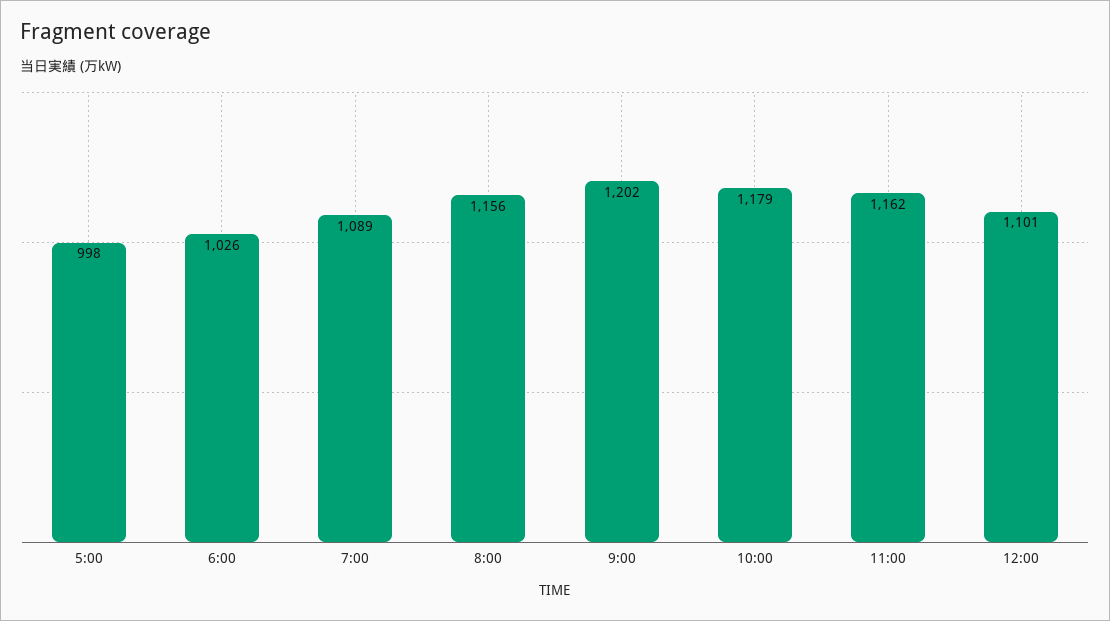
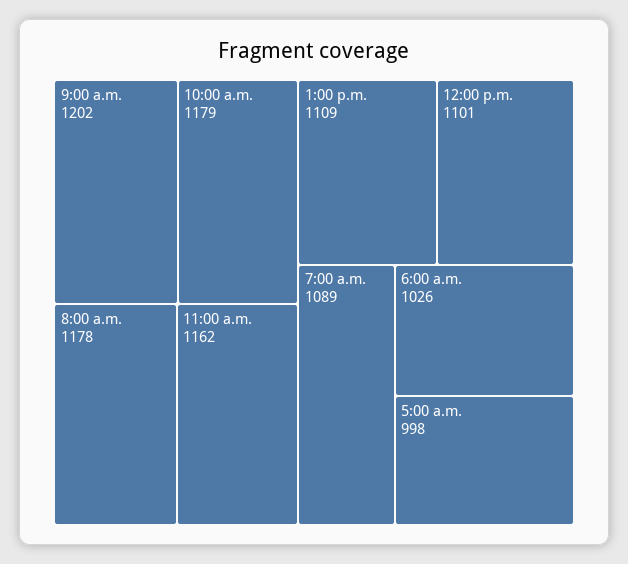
8:00: 1156 -> 1178
1:00 p.m.: none -> 1109

